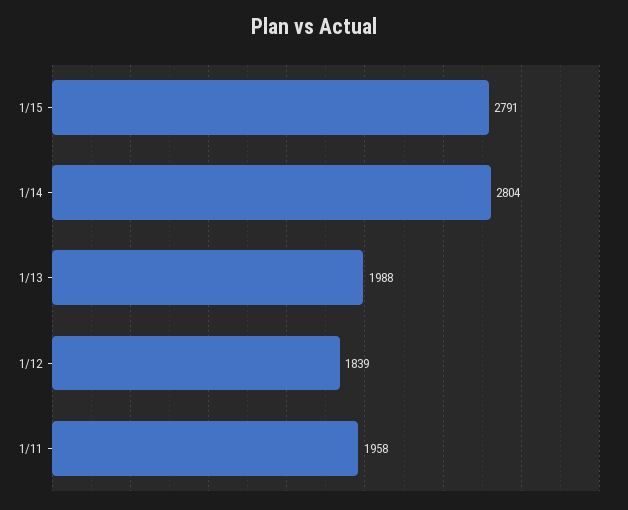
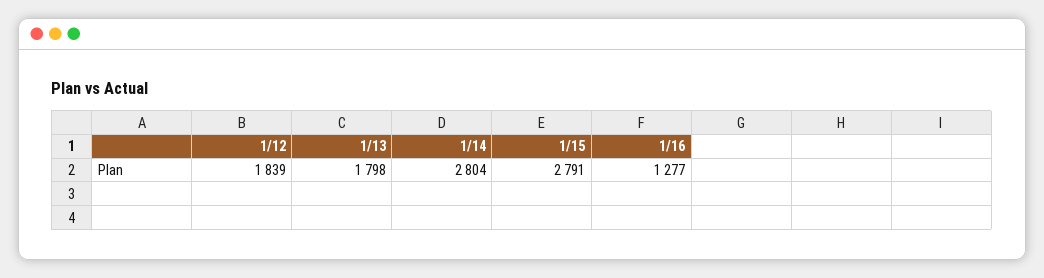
1/13: 1988 -> 1798
1/11: 1958 -> none
1/16: none -> 1277

